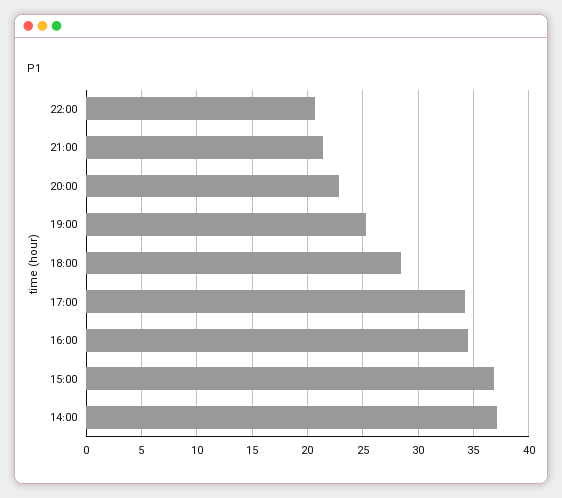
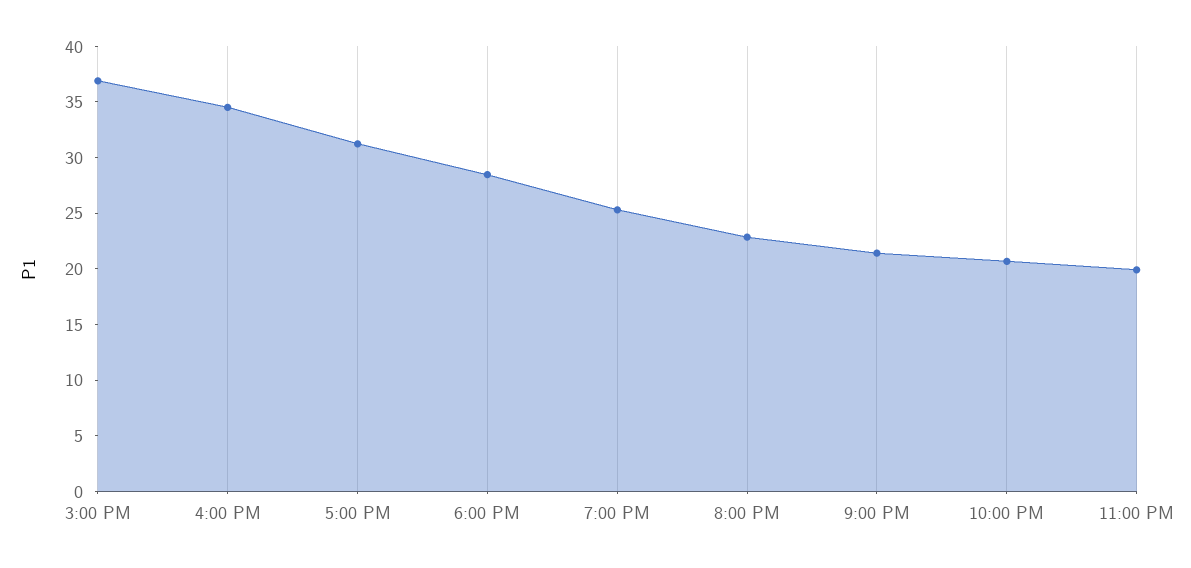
17:00: 34 -> 31
14:00: 37 -> none
11:00 PM: none -> 20

